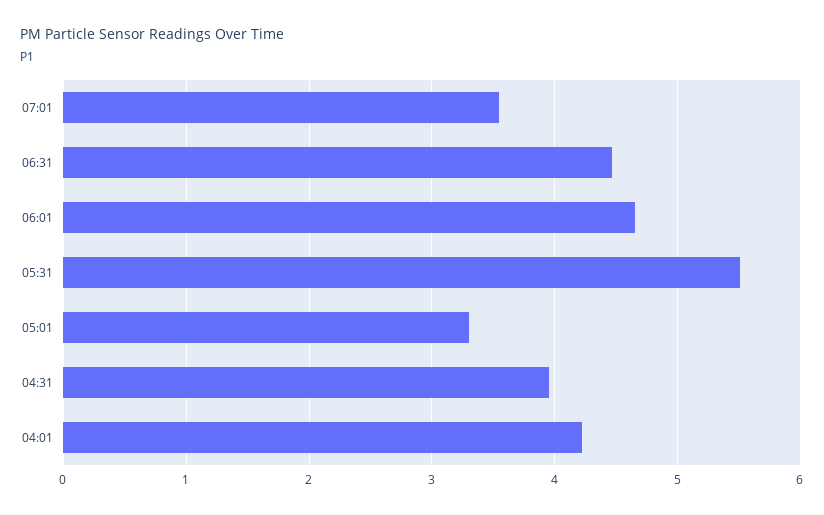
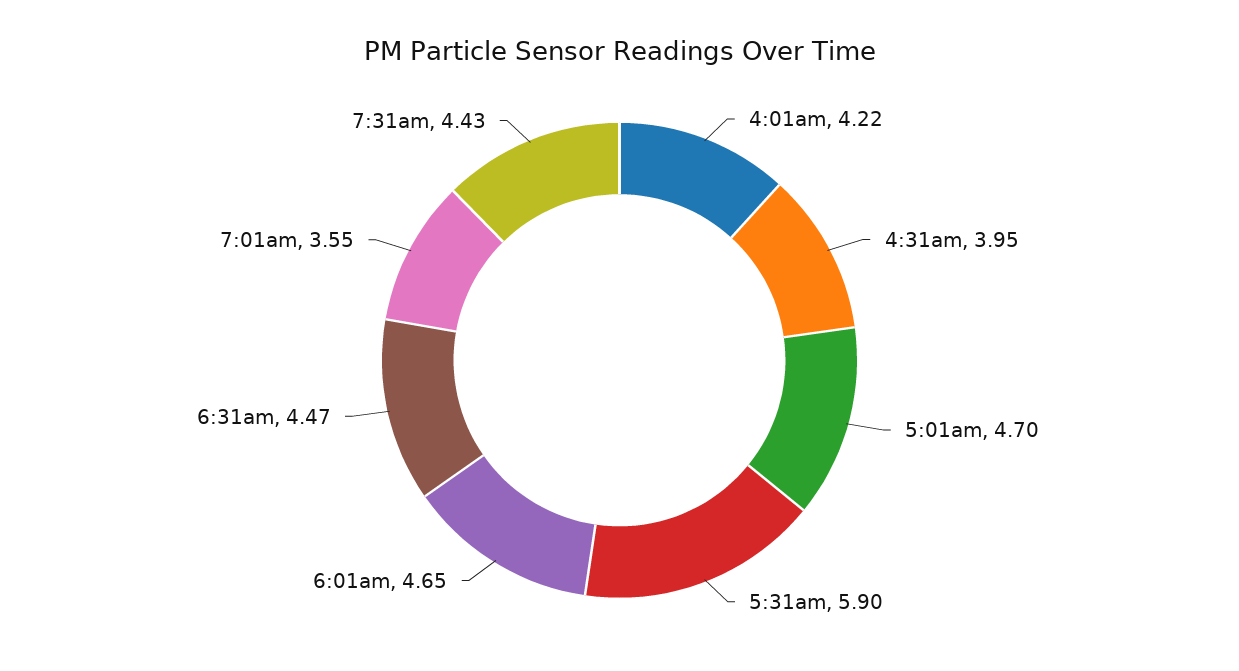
05:31: 5.5 -> 5.9
05:01: 3.3 -> 4.7
7:31am: none -> 4.43

